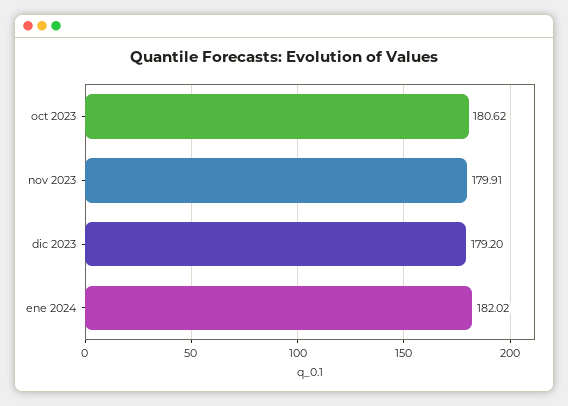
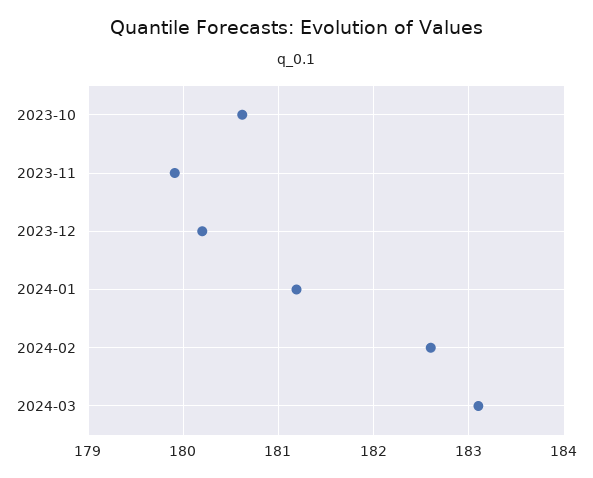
dic 2023: 179.2 -> 180.2
ene 2024: 182.02 -> 181.2
2024-02: none -> 182.6
2024-03: none -> 183.1

